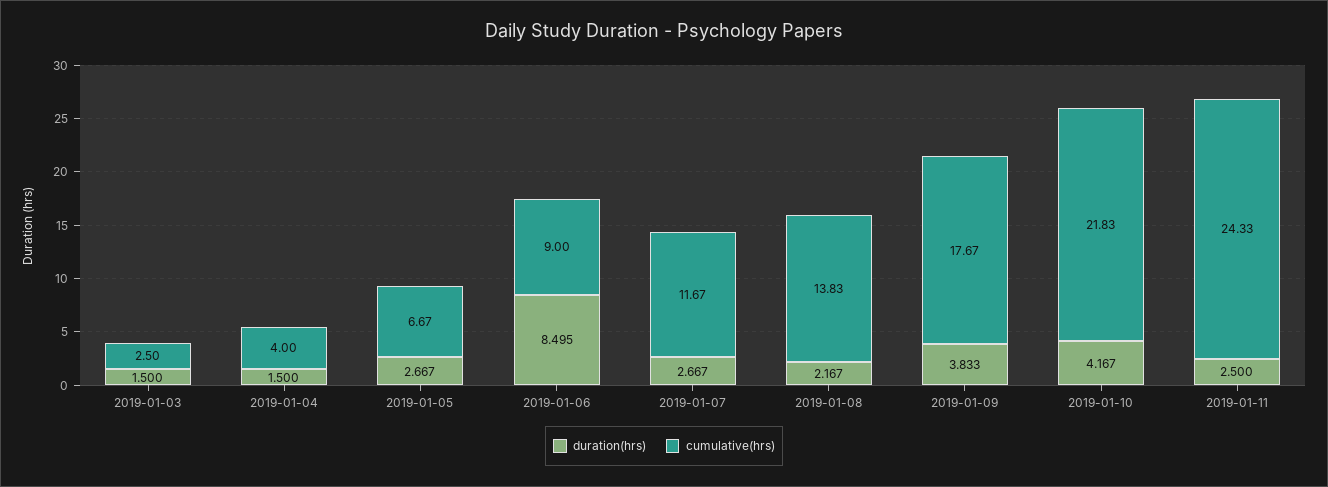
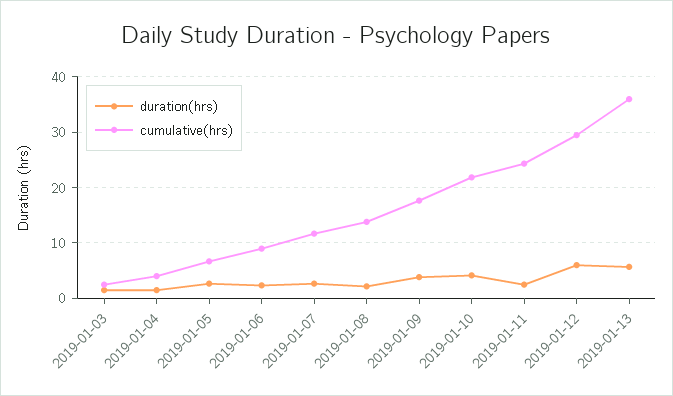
duration(hrs), 2019-01-06: 8.495 -> 2
duration(hrs), 2019-01-12: none -> 6
cumulative(hrs), 2019-01-12: none -> 30
duration(hrs), 2019-01-13: none -> 6
cumulative(hrs), 2019-01-13: none -> 36

